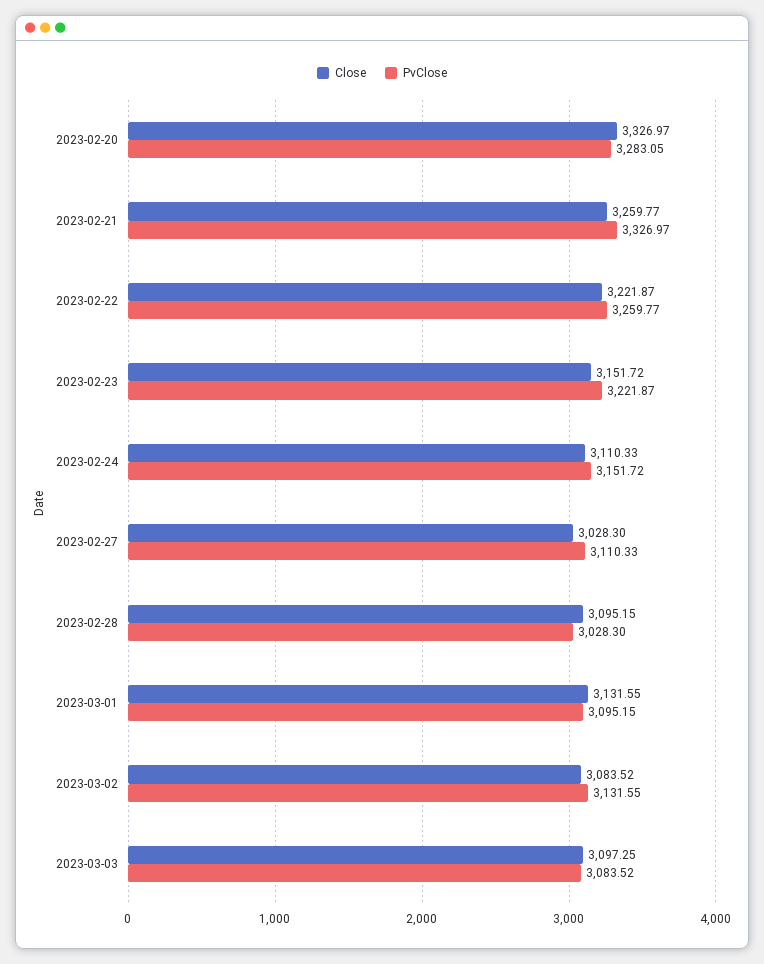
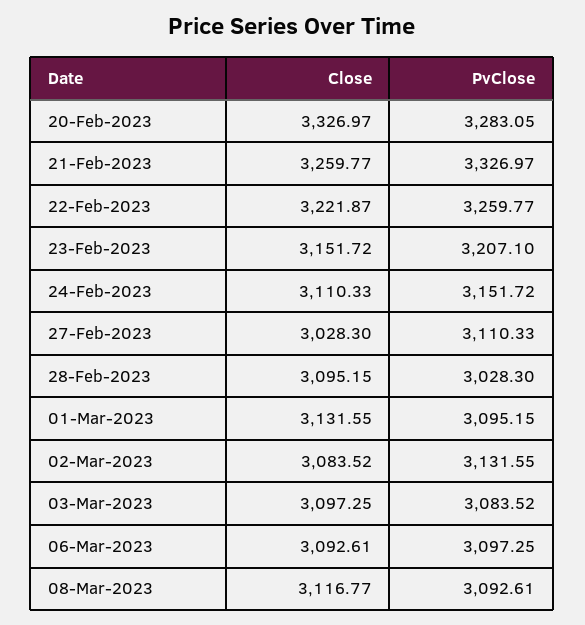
PvClose, 2023-02-23: 3221.87 -> 3207.1
Close, 06-Mar-2023: none -> 3092.61
PvClose, 06-Mar-2023: none -> 3097.25
Close, 08-Mar-2023: none -> 3116.77
PvClose, 08-Mar-2023: none -> 3092.61

